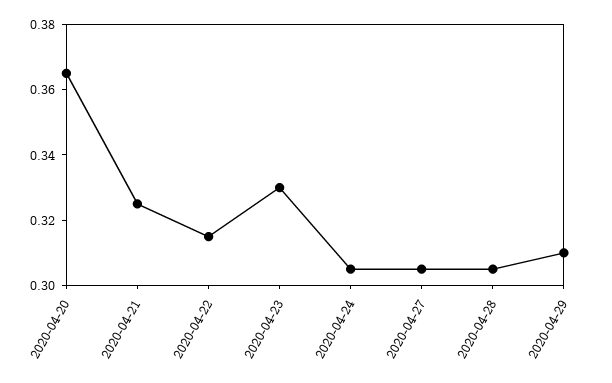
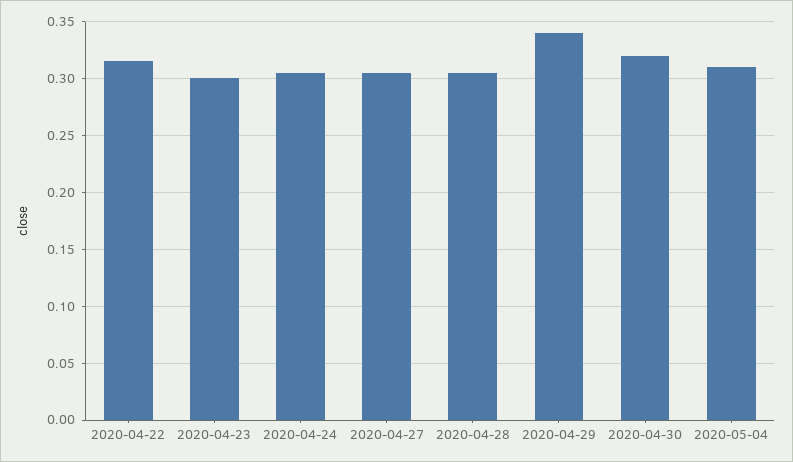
2020-04-20: 0.365 -> none
2020-04-21: 0.325 -> none
2020-04-23: 0.33 -> 0.3
2020-04-29: 0.31 -> 0.34
2020-04-30: none -> 0.32
2020-05-04: none -> 0.31

